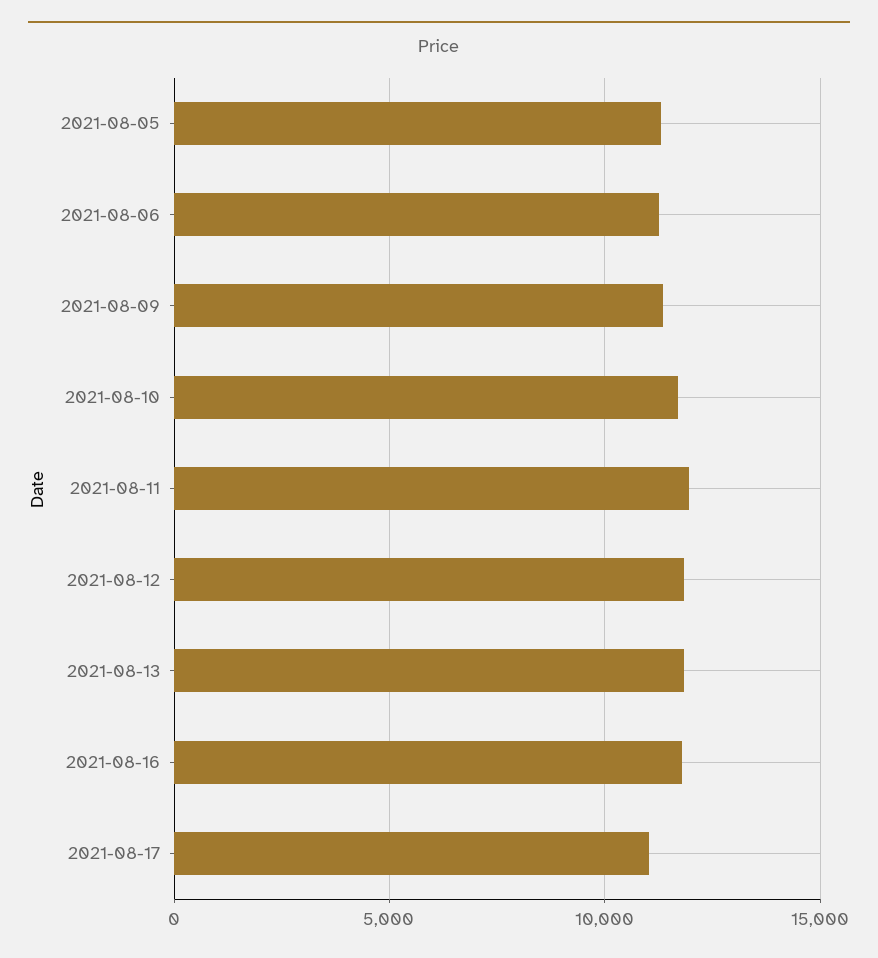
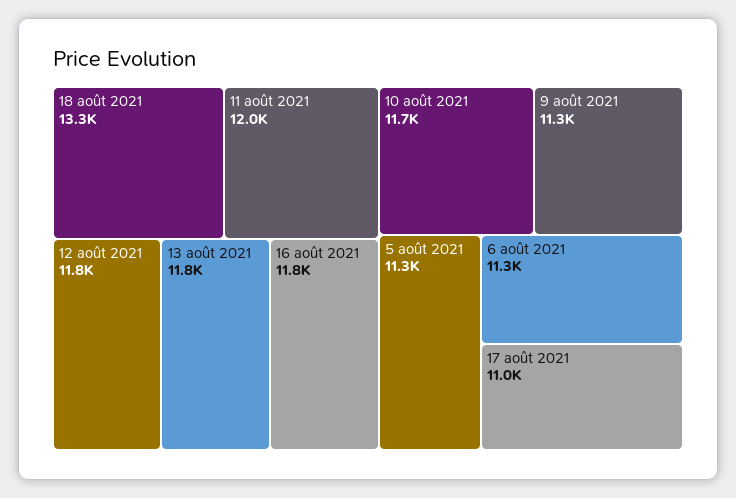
18 août 2021: none -> 13300

